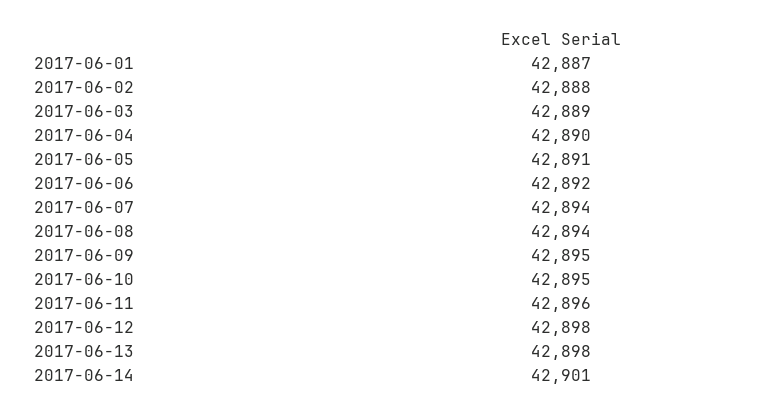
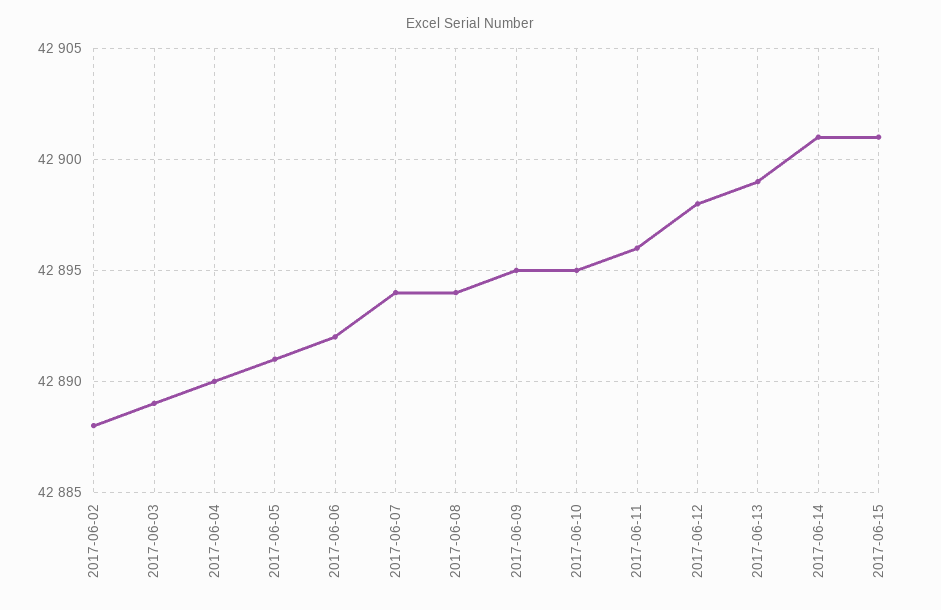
2017-06-01: 42887 -> none
2017-06-13: 42898 -> 42899
2017-06-15: none -> 42901

